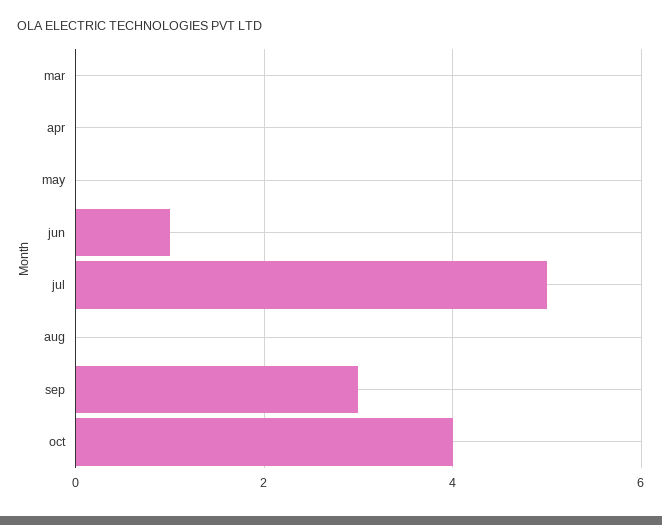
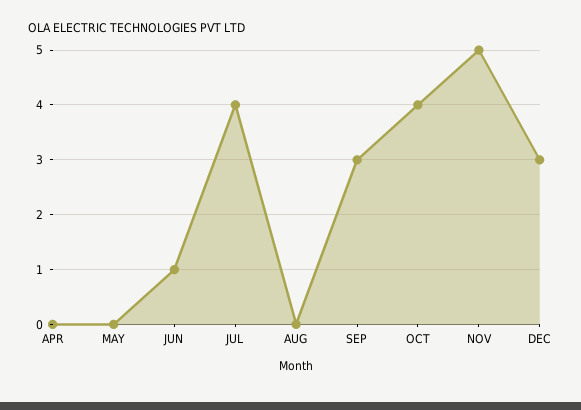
mar: 0 -> none
jul: 5 -> 4
NOV: none -> 5
DEC: none -> 3

